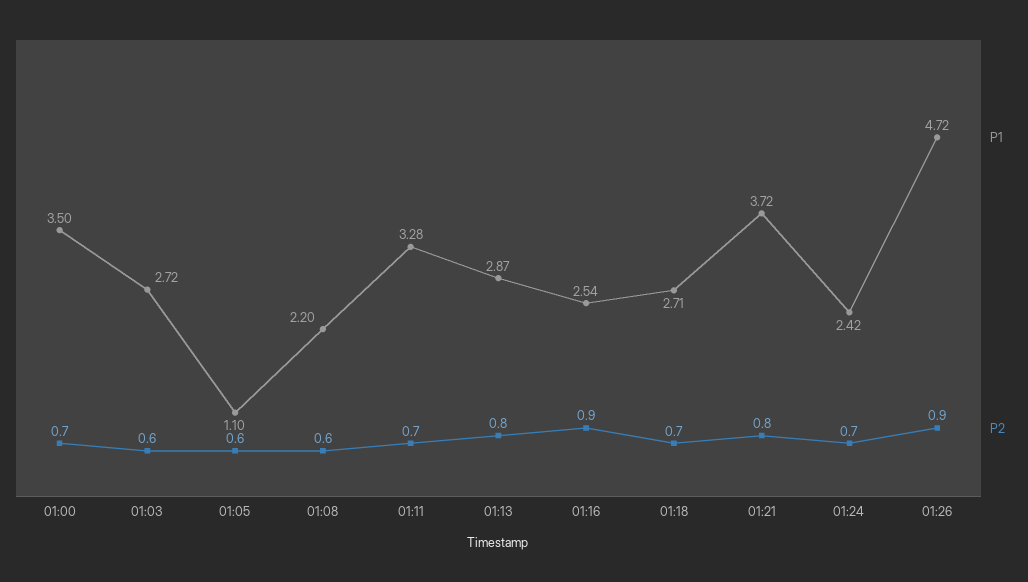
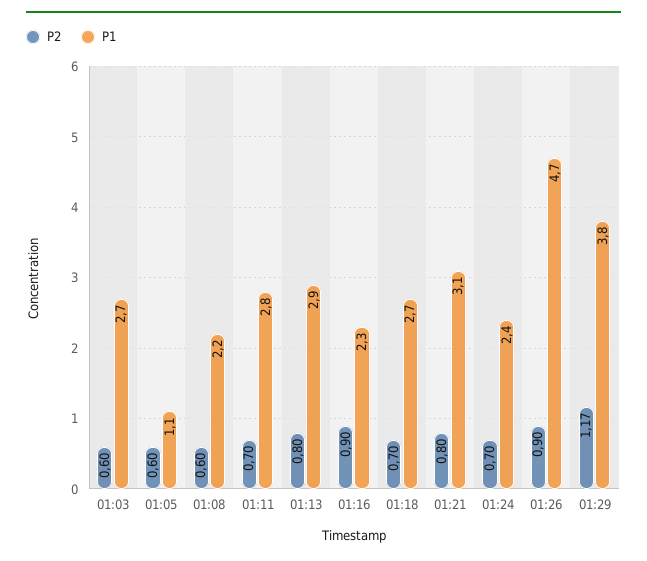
P1, 01:00: 3.5 -> none
P2, 01:00: 0.7 -> none
P1, 01:11: 3.28 -> 2.8
P1, 01:16: 2.54 -> 2.3
P1, 01:21: 3.72 -> 3.1
P2, 01:29: none -> 1.17
P1, 01:29: none -> 3.8

